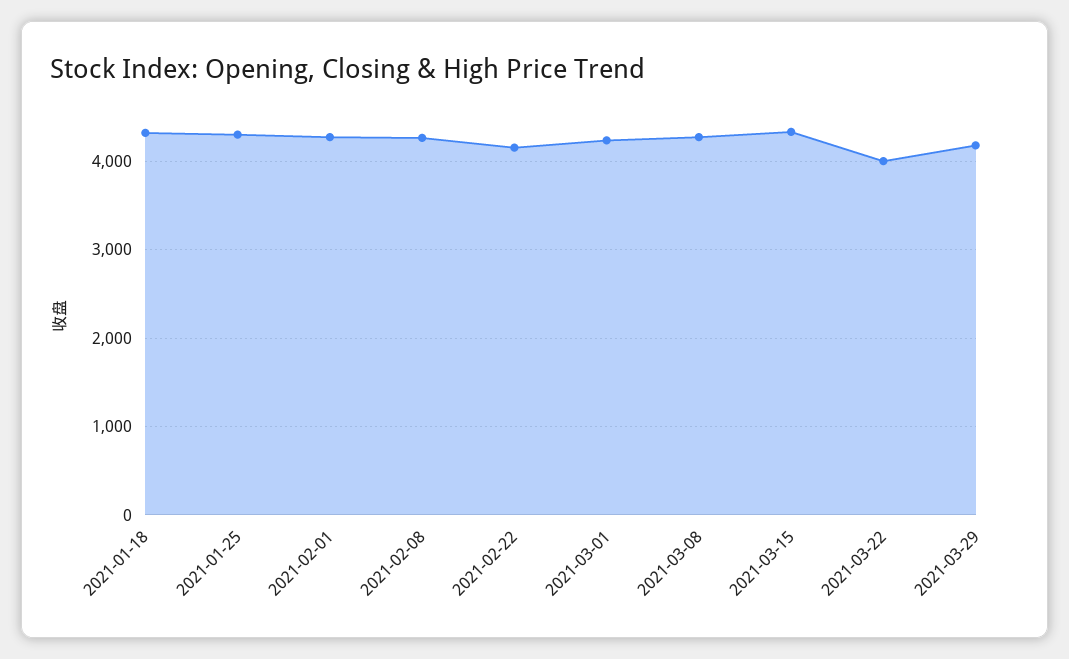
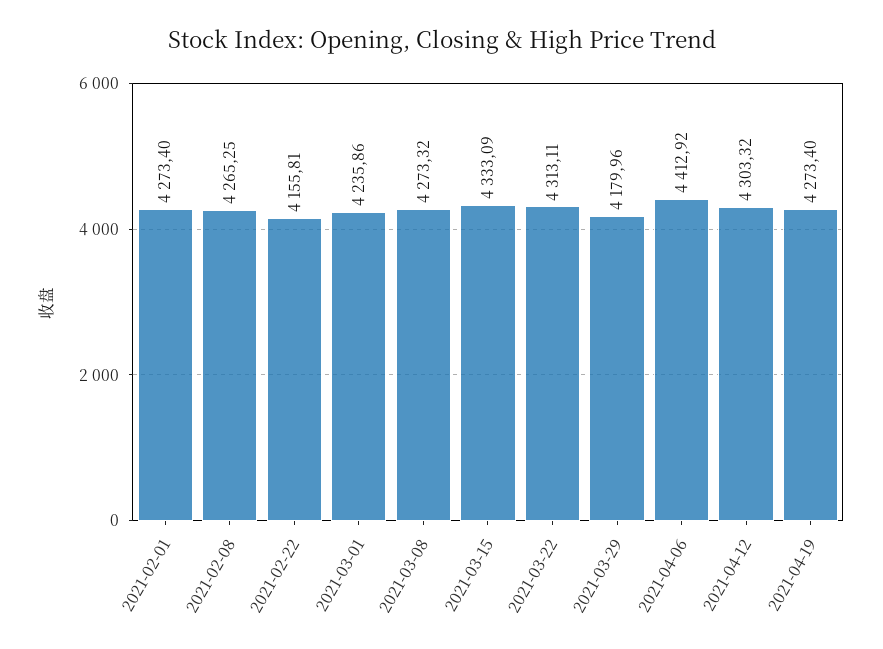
2021-01-18: 4300 -> none
2021-01-25: 4300 -> none
2021-03-22: 4000 -> 4313.11
2021-04-06: none -> 4412.92
2021-04-12: none -> 4303.32
2021-04-19: none -> 4273.4

